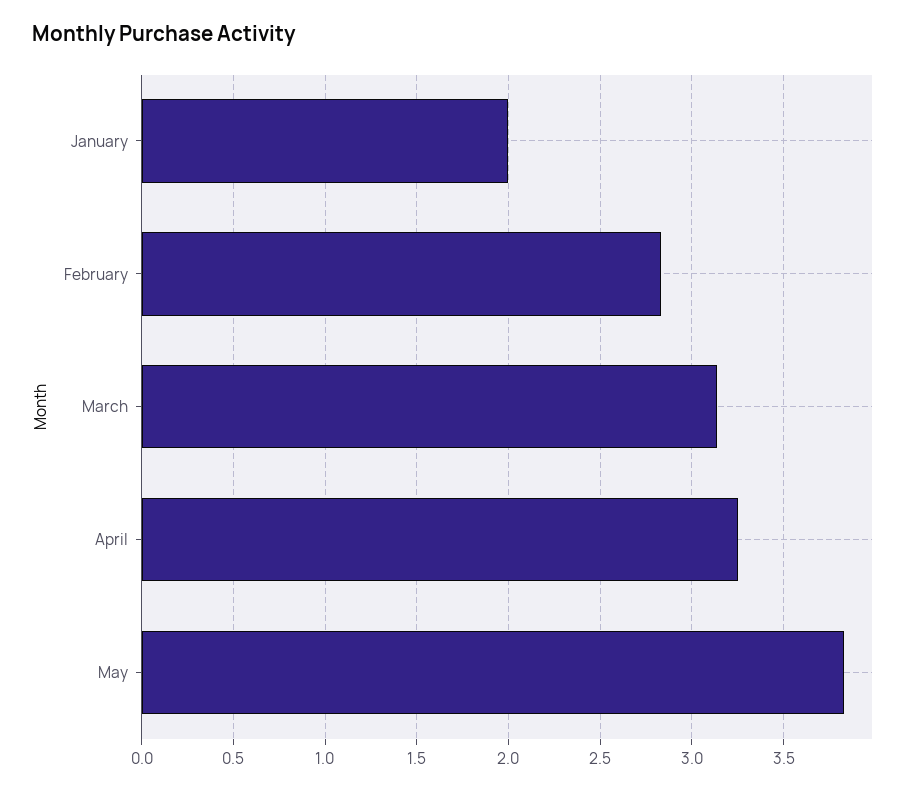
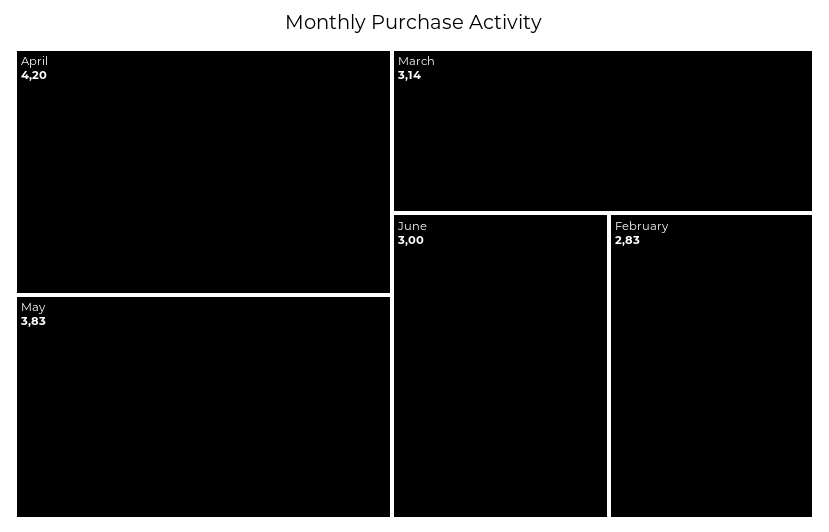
January: 2 -> none
April: 3.25 -> 4.2
June: none -> 3

